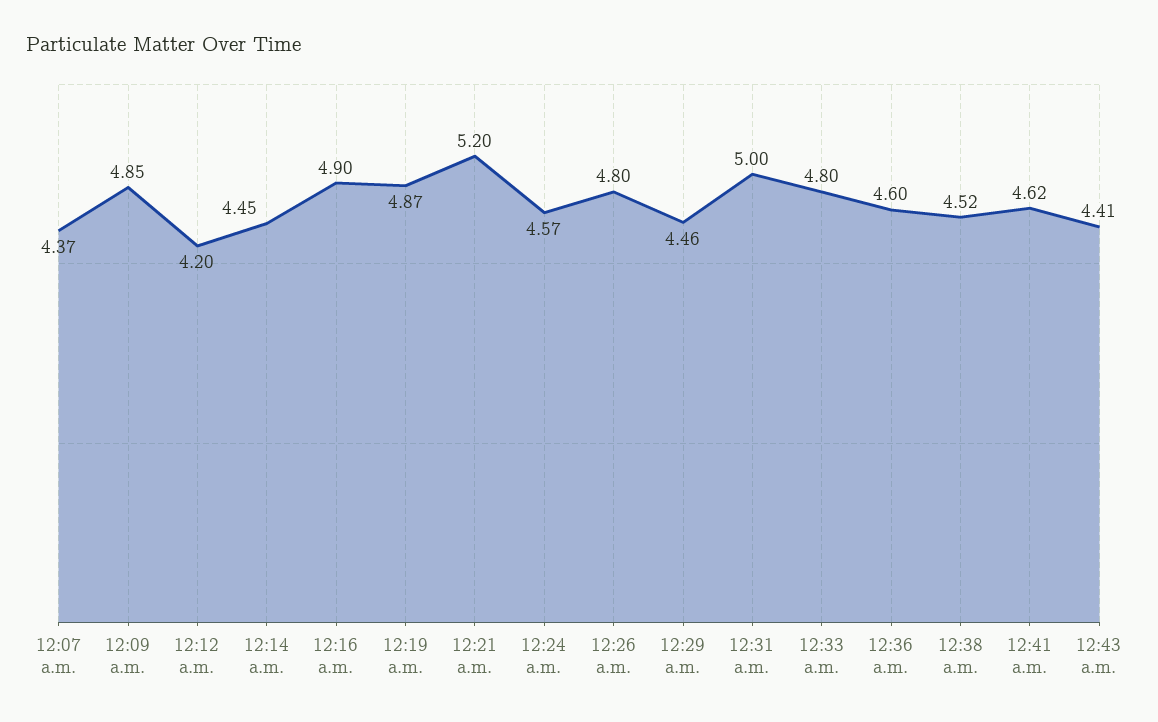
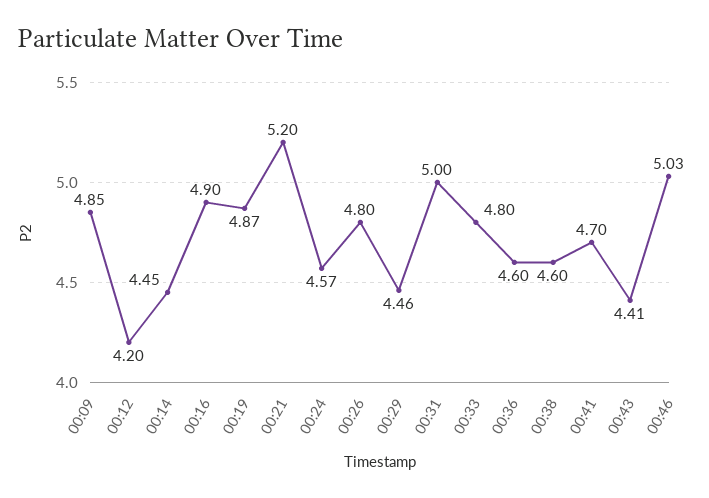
12:07 a.m.: 4.37 -> none
12:38 a.m.: 4.52 -> 4.6
12:41 a.m.: 4.62 -> 4.7
00:46: none -> 5.03

